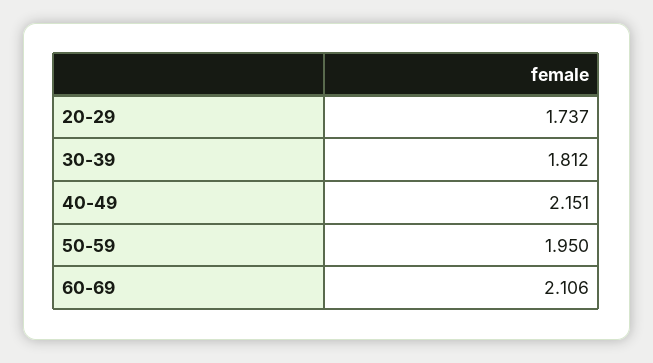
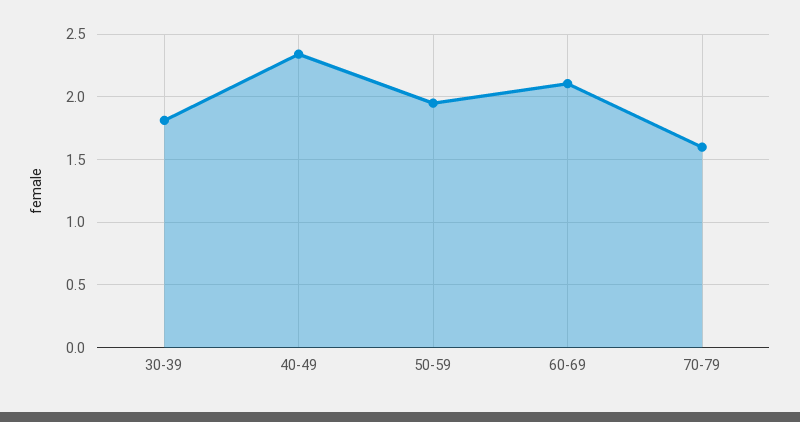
20-29: 1.737 -> none
40-49: 2.151 -> 2.35
70-79: none -> 1.6

